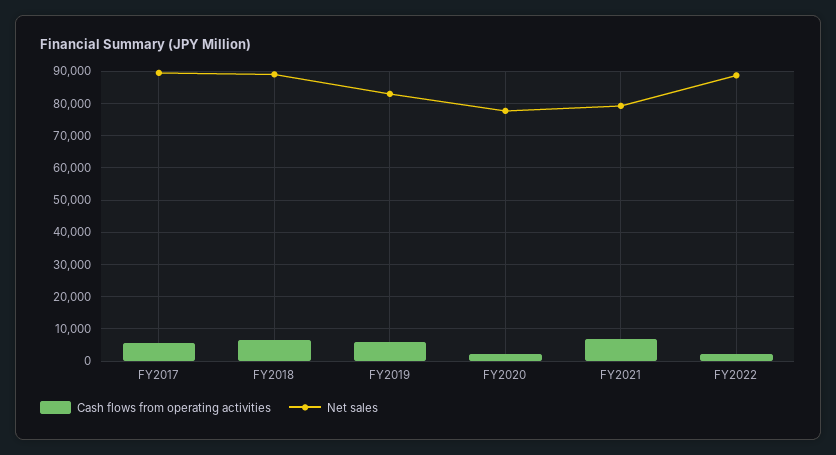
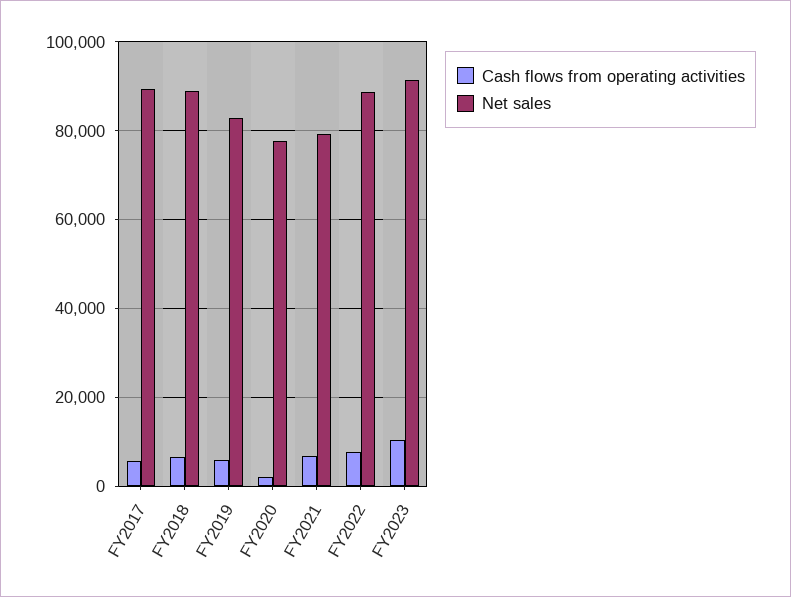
Cash flows from operating activities, FY2022: 2000 -> 8000
Cash flows from operating activities, FY2023: none -> 10000
Net sales, FY2023: none -> 92000

